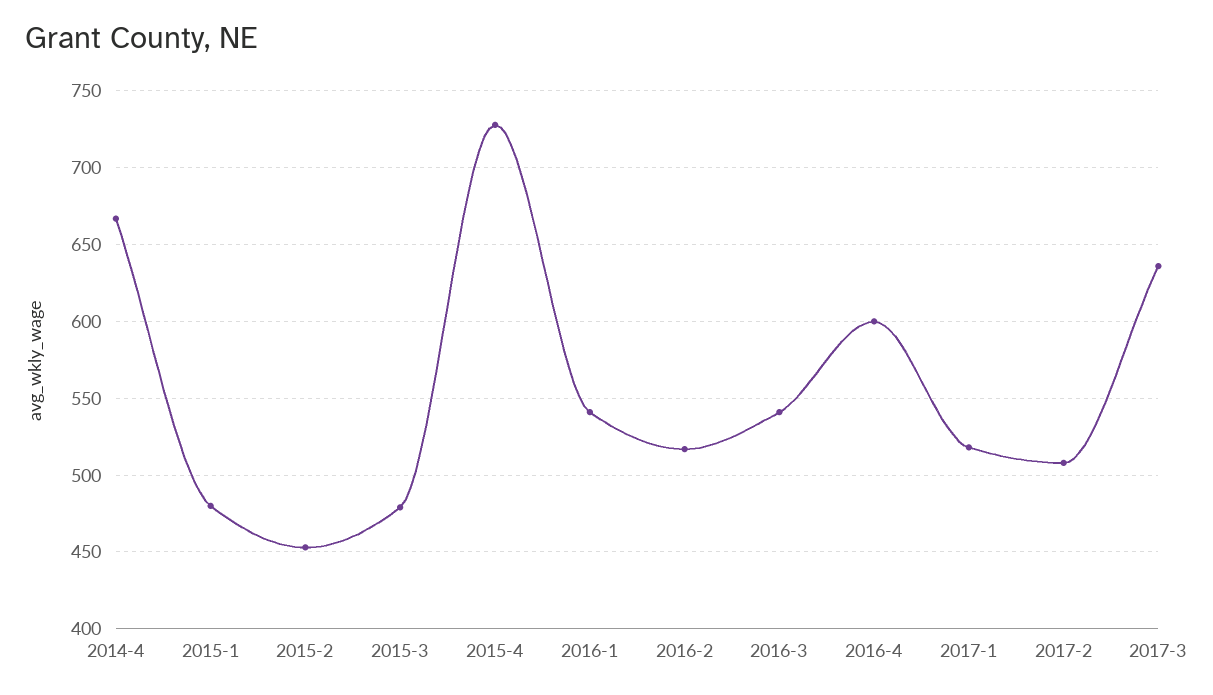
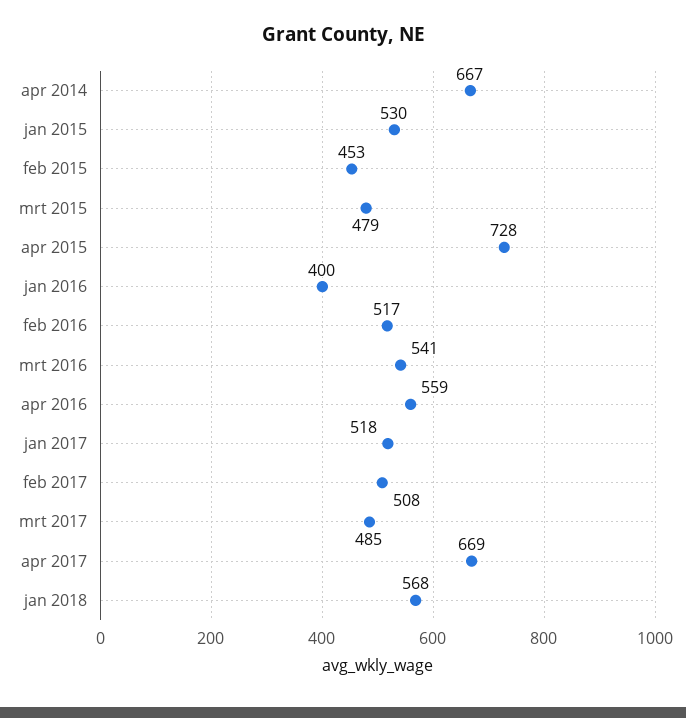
2015-1: 480 -> 530
2016-1: 540 -> 400
2016-4: 600 -> 559
2017-3: 635 -> 485
apr 2017: none -> 669
jan 2018: none -> 568

